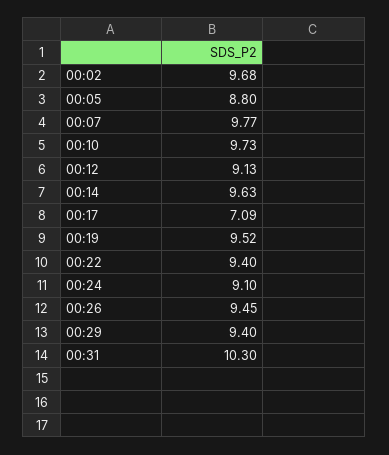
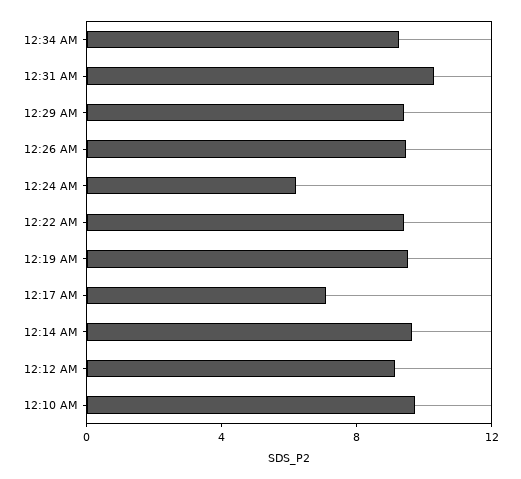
00:02: 9.68 -> none
00:05: 8.8 -> none
00:07: 9.77 -> none
00:24: 9.1 -> 6
12:34 AM: none -> 9

